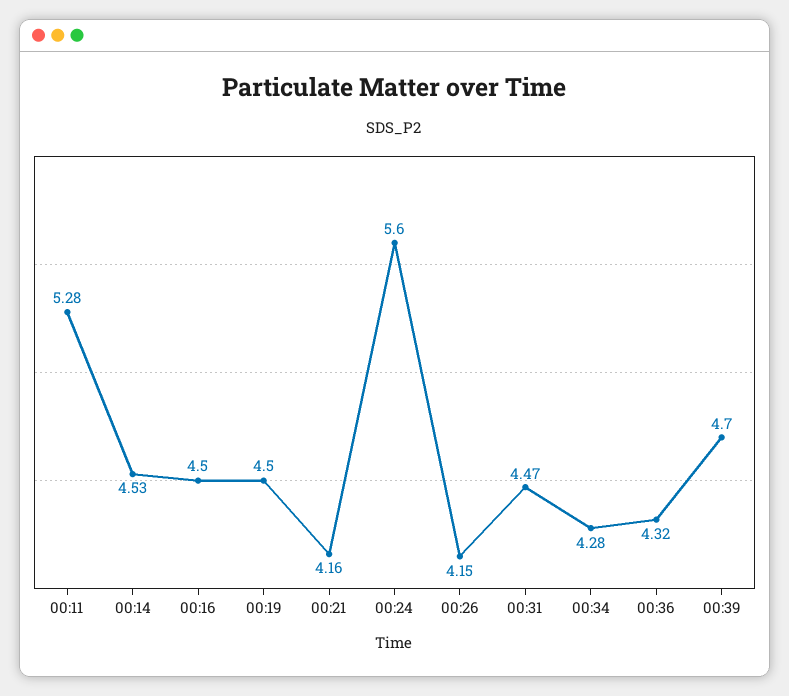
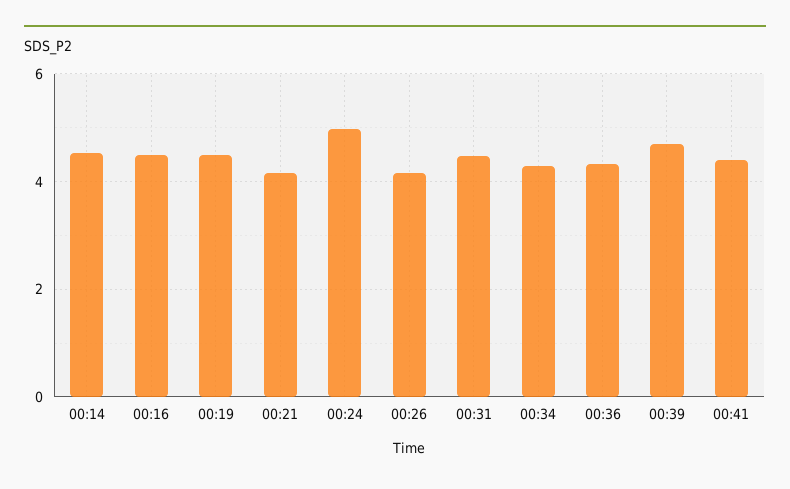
00:11: 5.28 -> none
00:24: 5.6 -> 5
00:41: none -> 4.4

